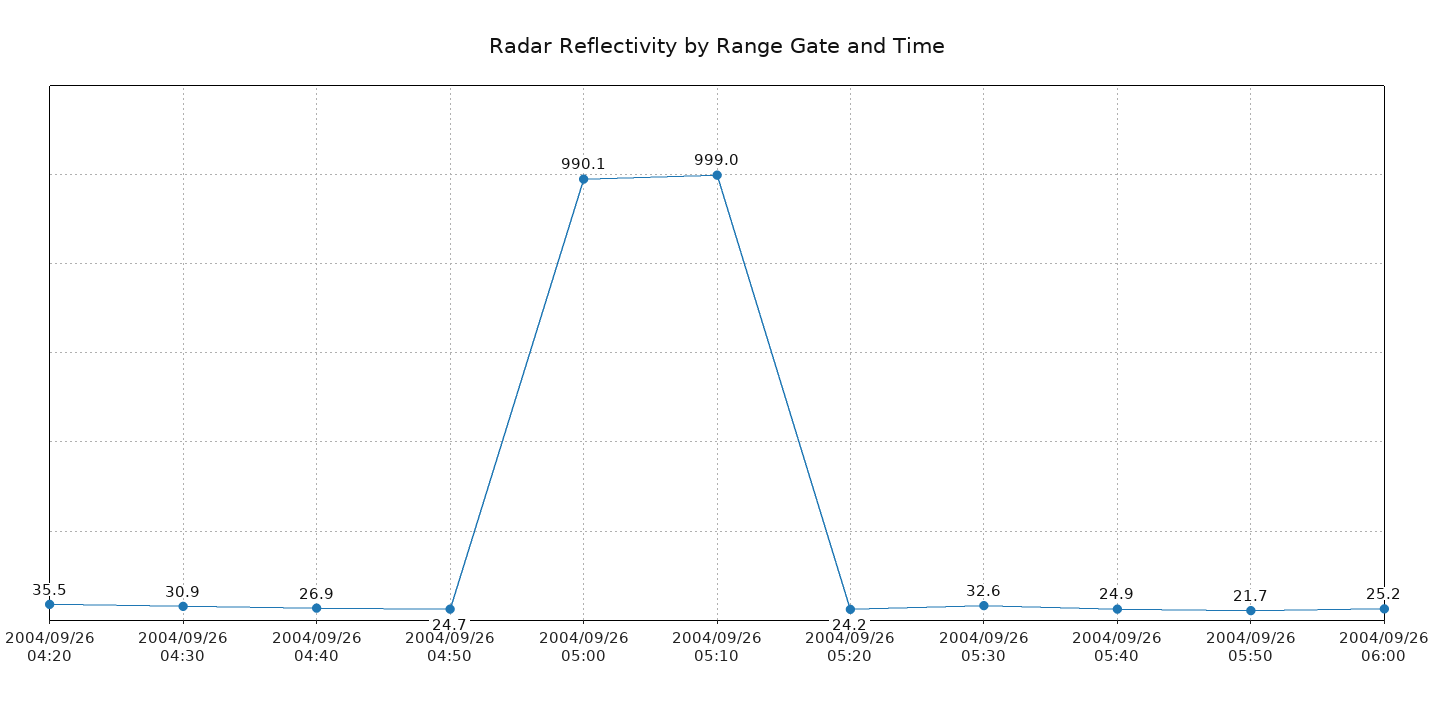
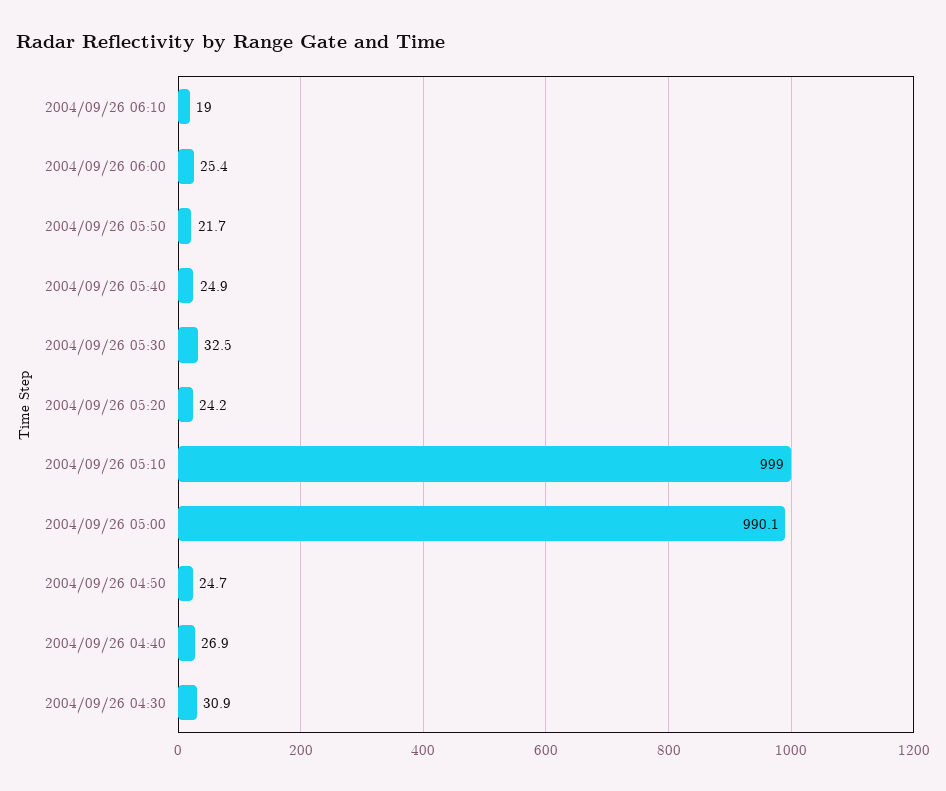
2004/09/26 04:20: 35.5 -> none
2004/09/26 05:30: 32.6 -> 32.5
2004/09/26 06:00: 25.2 -> 25.4
2004/09/26 06:10: none -> 19

